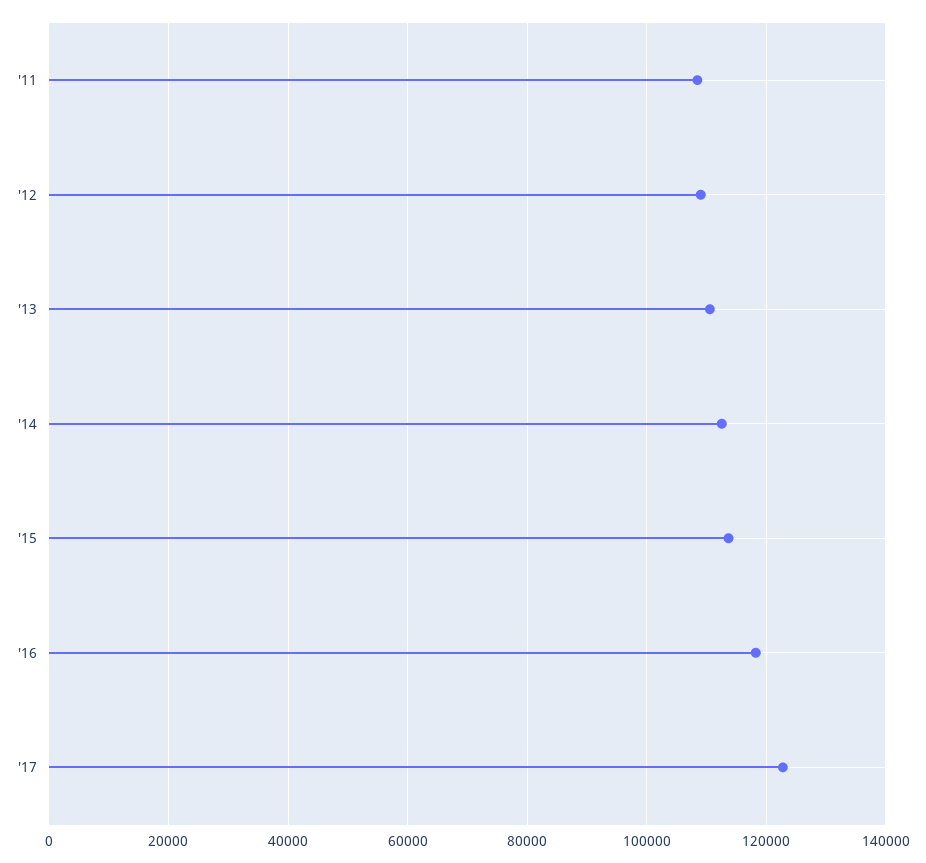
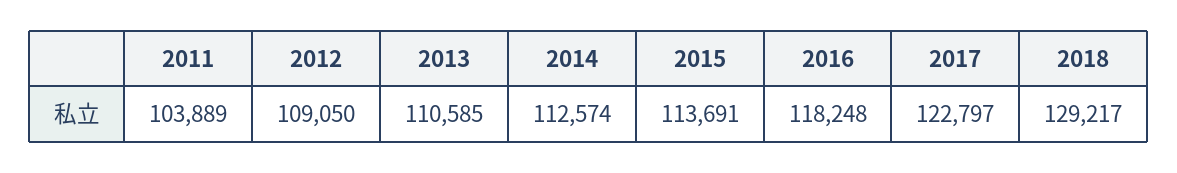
'11: 108000 -> 103889
2018: none -> 129217

